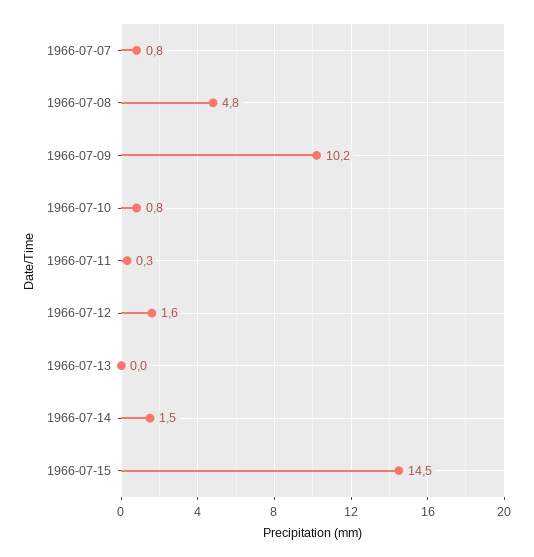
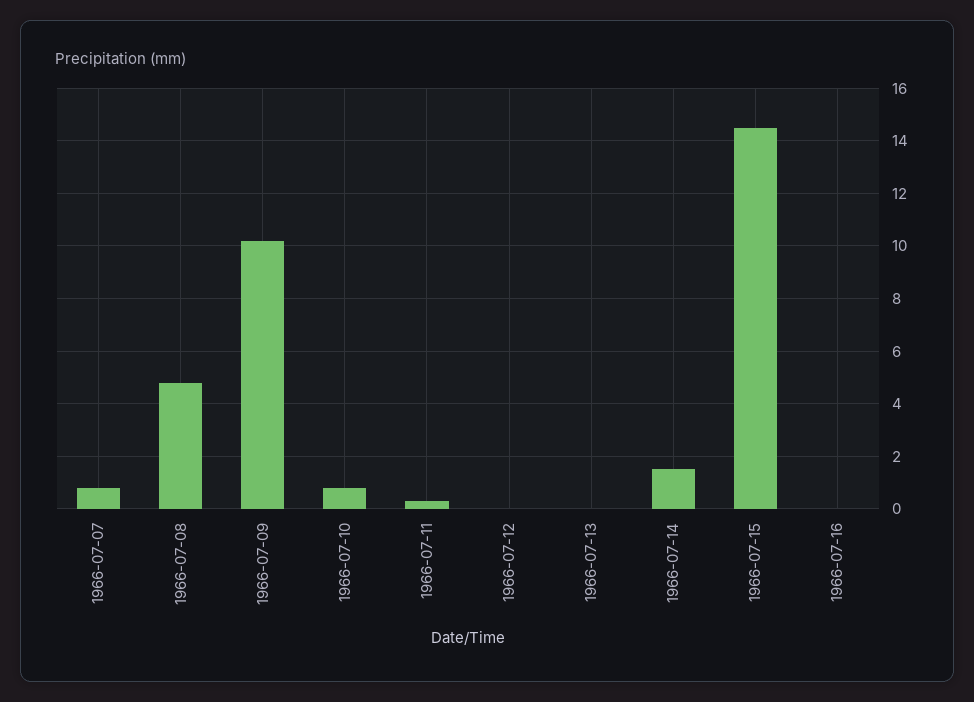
1966-07-12: 1.6 -> 0
1966-07-16: none -> 0

